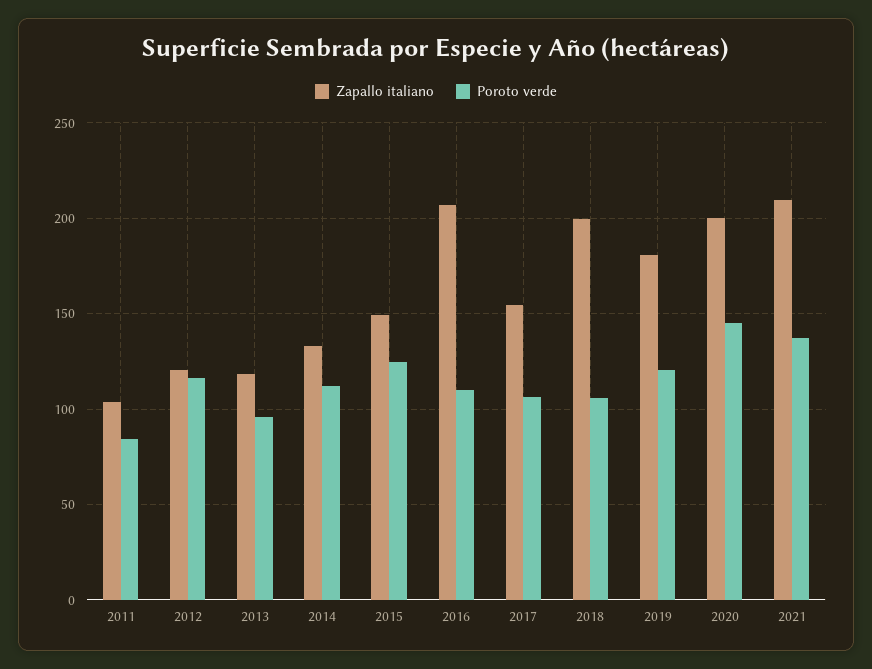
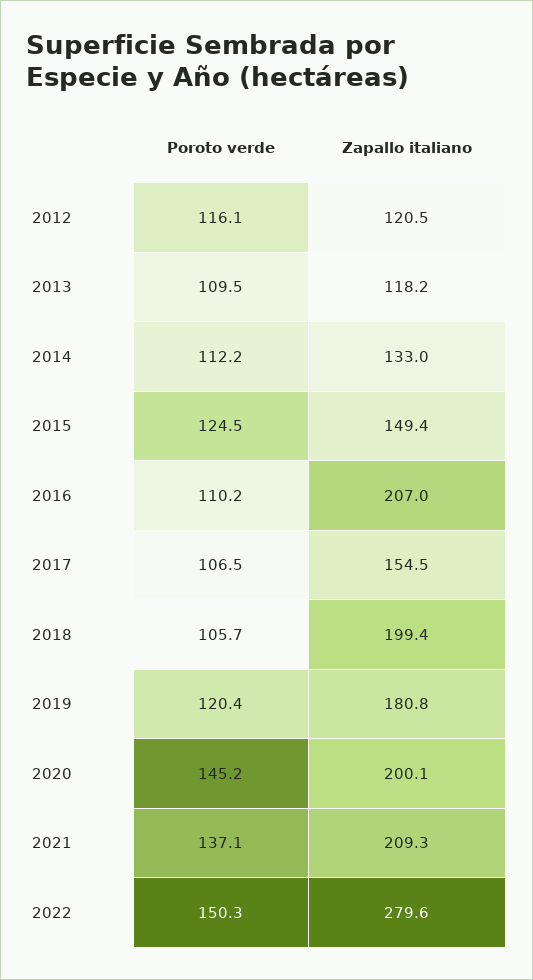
Zapallo italiano, 2011: 105 -> none
Poroto verde, 2011: 85 -> none
Poroto verde, 2013: 95 -> 109.5
Poroto verde, 2022: none -> 150.3
Zapallo italiano, 2022: none -> 279.6

